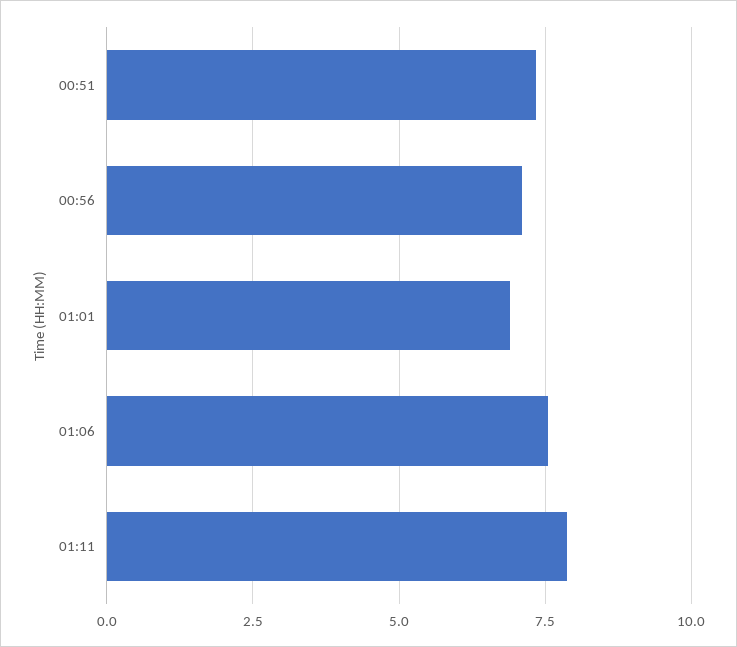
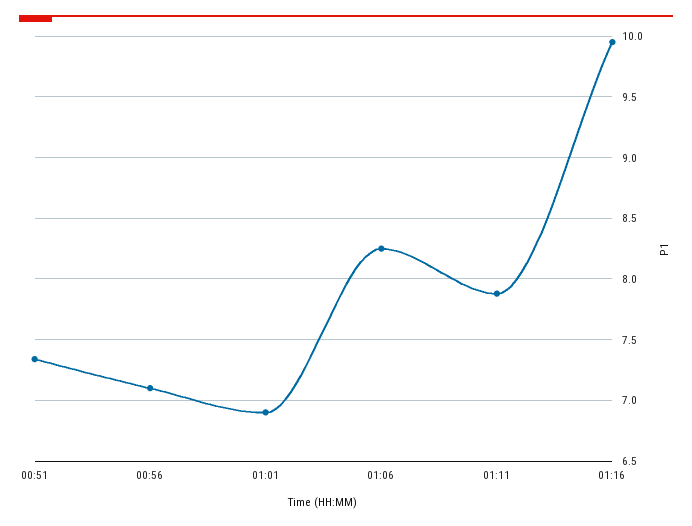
01:06: 7.5 -> 8.25
01:16: none -> 9.95

